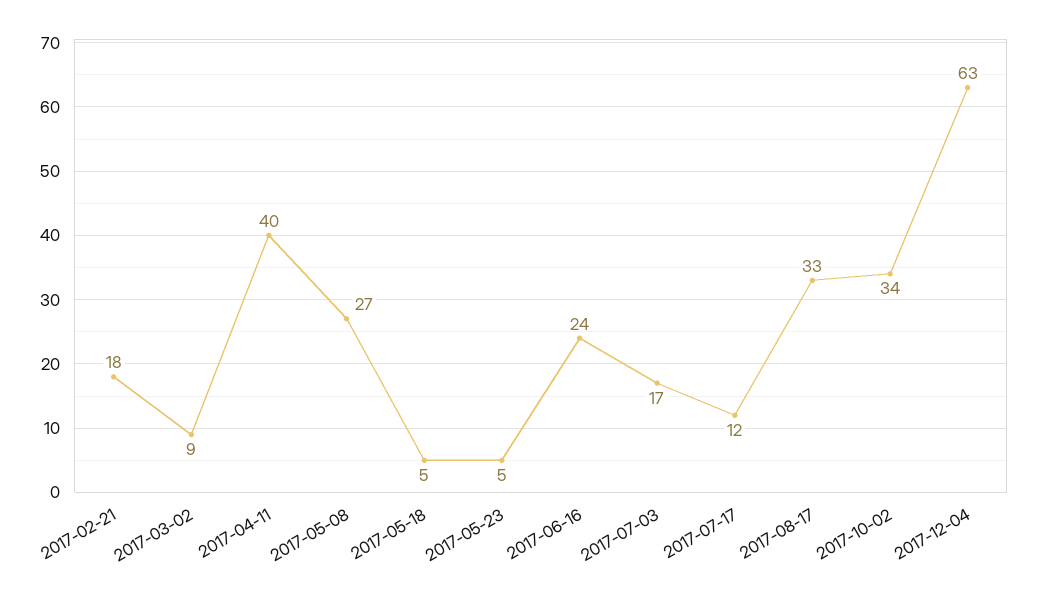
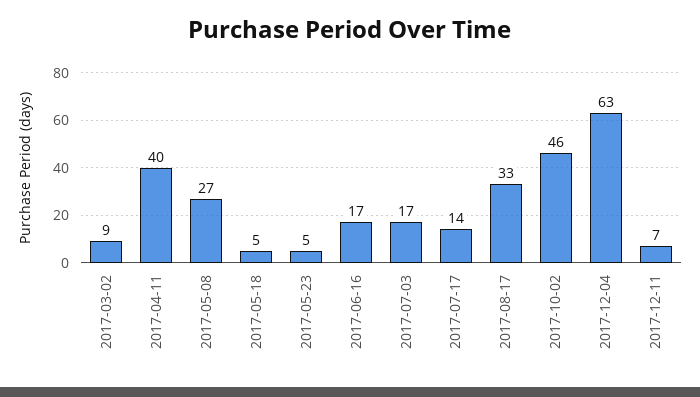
2017-02-21: 18 -> none
2017-06-16: 24 -> 17
2017-07-17: 12 -> 14
2017-10-02: 34 -> 46
2017-12-11: none -> 7

